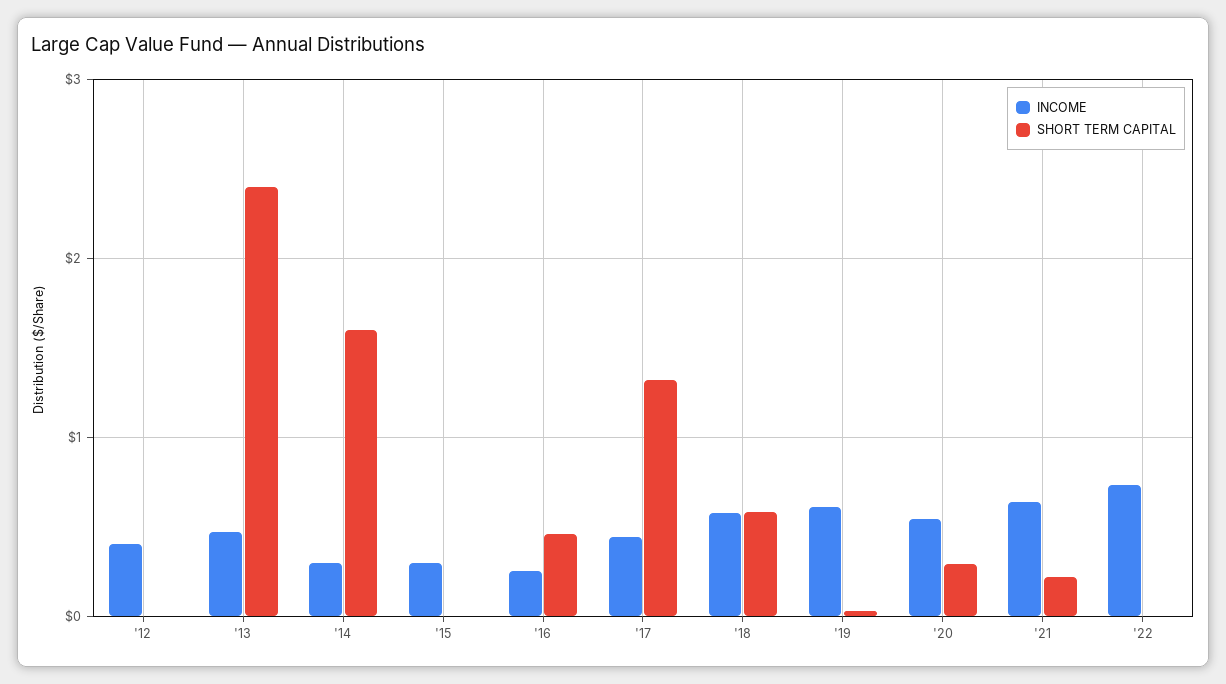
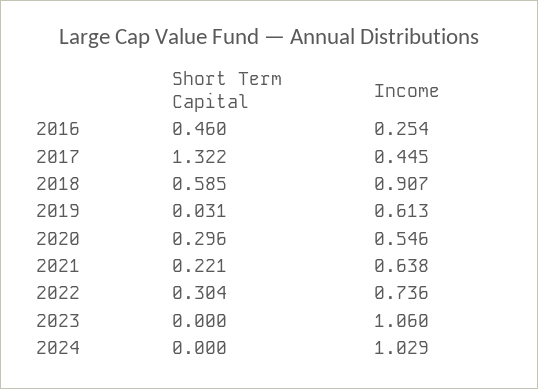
INCOME, '12: 0.4 -> none
SHORT TERM CAPITAL, '12: 0 -> none
INCOME, '13: 0.5 -> none
SHORT TERM CAPITAL, '13: 2.4 -> none
INCOME, '14: 0.3 -> none
SHORT TERM CAPITAL, '14: 1.6 -> none
INCOME, '15: 0.3 -> none
SHORT TERM CAPITAL, '15: 0 -> none
INCOME, '18: 0.6 -> 0.907
SHORT TERM CAPITAL, '22: 0 -> 0.304
SHORT TERM CAPITAL, 2023: none -> 0
INCOME, 2023: none -> 1.06
SHORT TERM CAPITAL, 2024: none -> 0
INCOME, 2024: none -> 1.029

